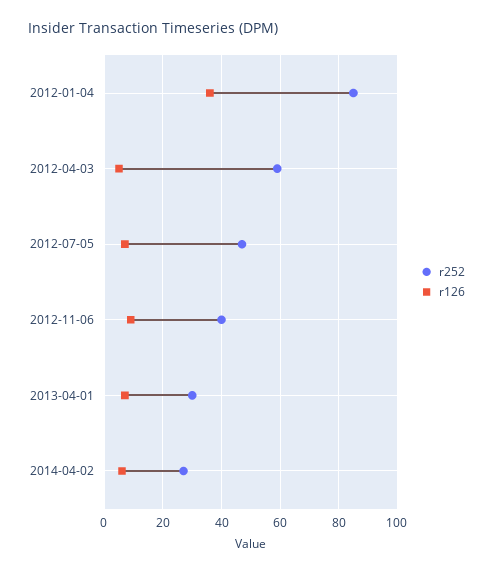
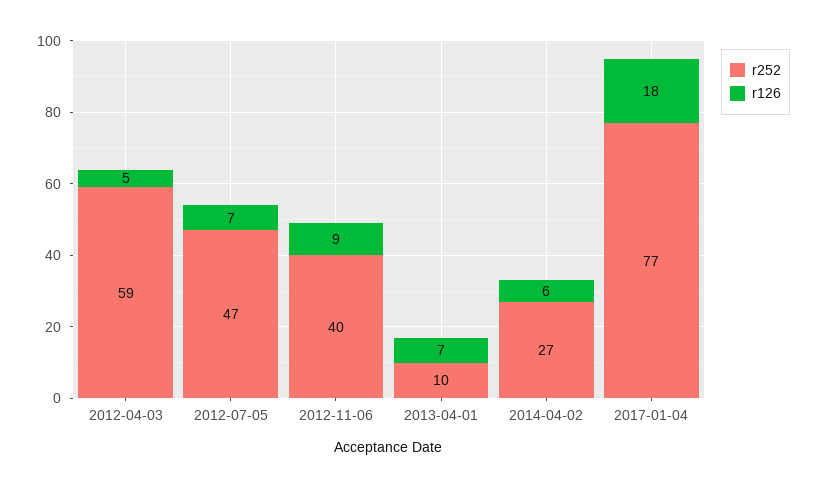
r252, 2012-01-04: 85 -> none
r126, 2012-01-04: 35 -> none
r252, 2013-04-01: 30 -> 10
r252, 2017-01-04: none -> 77
r126, 2017-01-04: none -> 18

